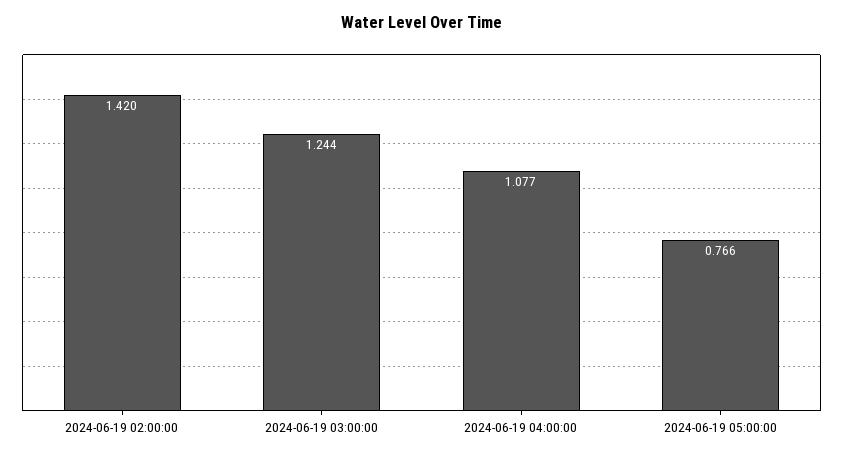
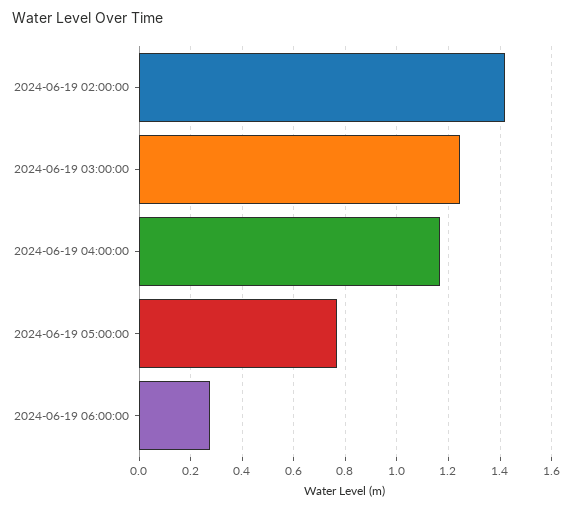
2024-06-19 04:00:00: 1.077 -> 1.175
2024-06-19 06:00:00: none -> 0.275

